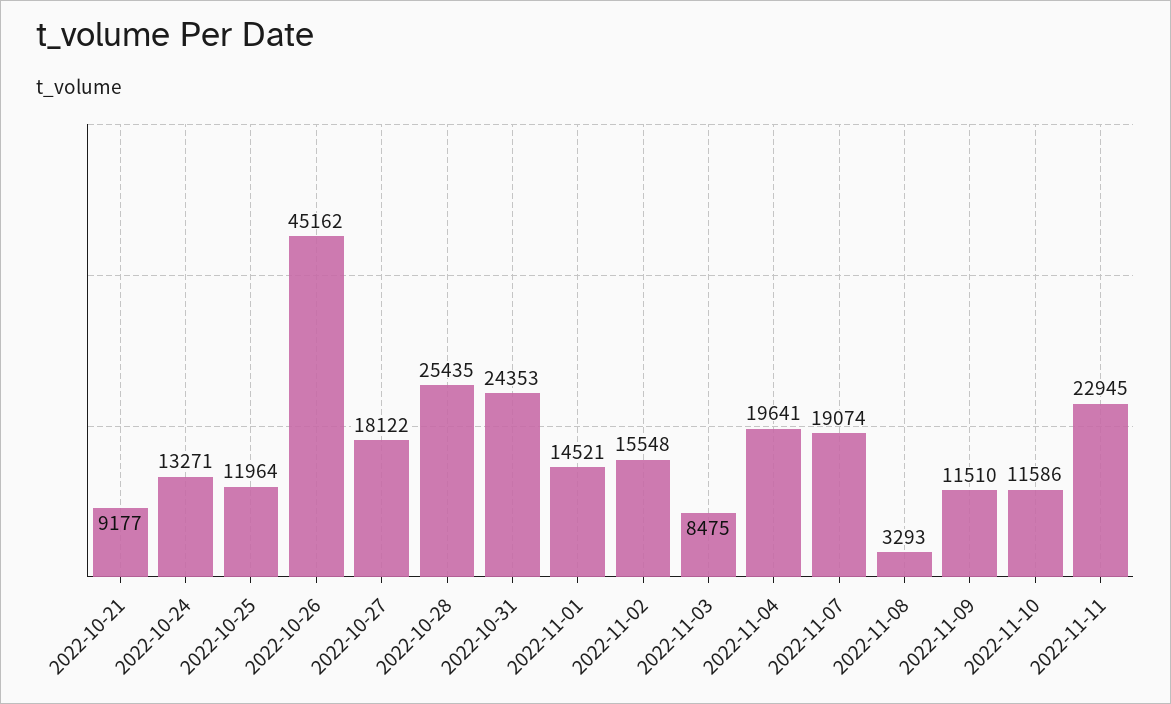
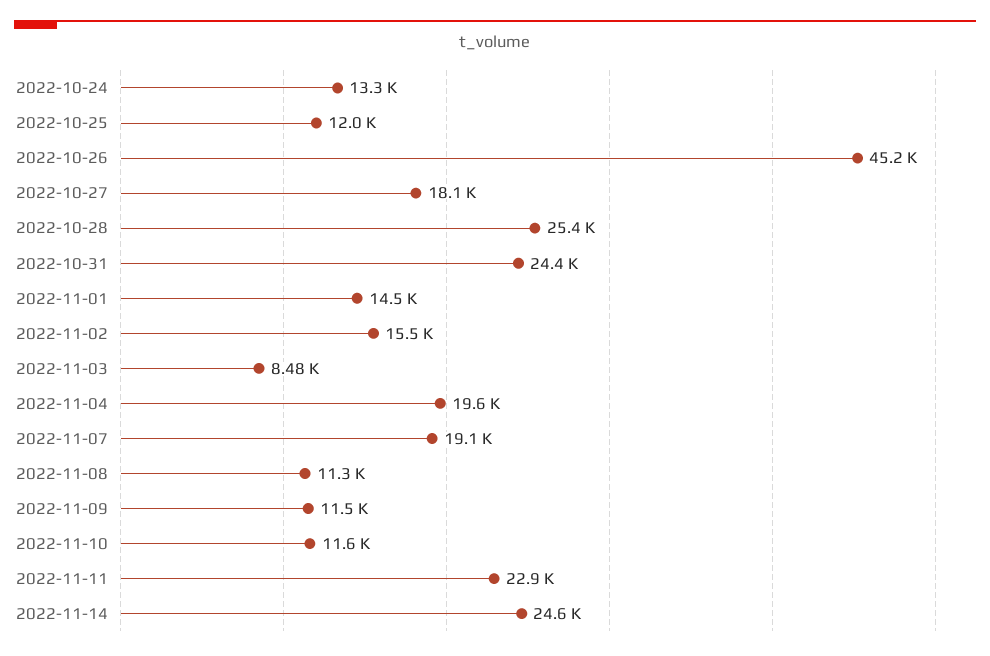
2022-10-21: 9177 -> none
2022-11-08: 3293 -> 11300
2022-11-14: none -> 24600

